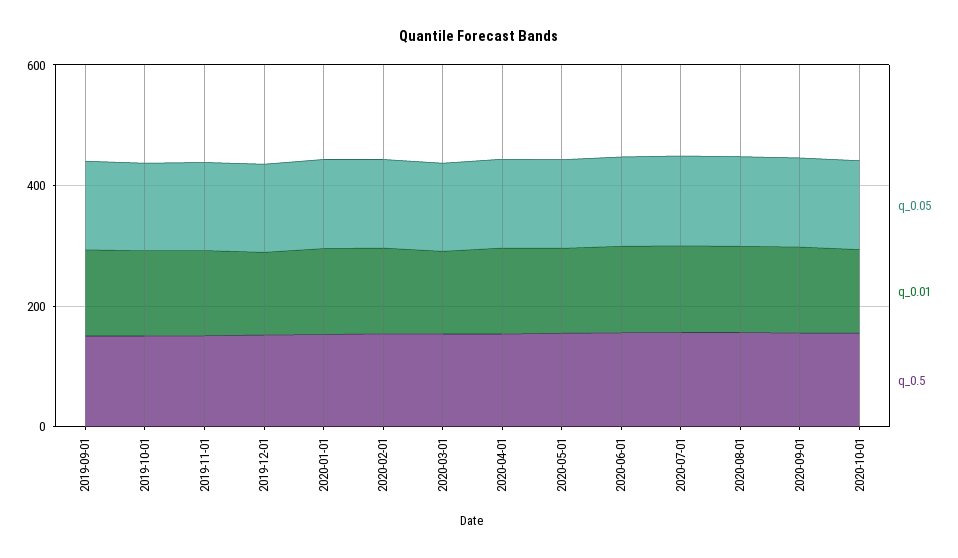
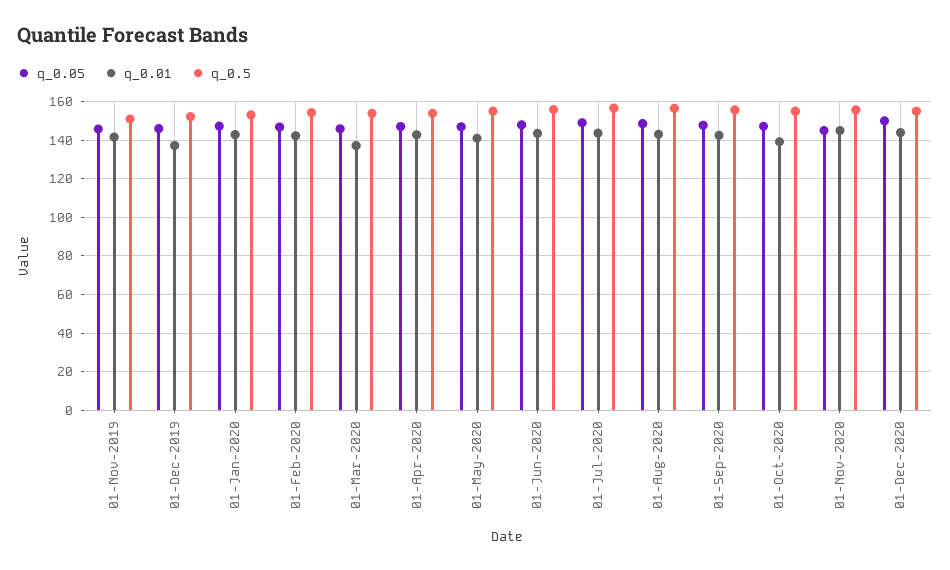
q_0.05, 2019-09-01: 150 -> none
q_0.01, 2019-09-01: 150 -> none
q_0.5, 2019-09-01: 150 -> none
q_0.05, 2019-10-01: 150 -> none
q_0.01, 2019-10-01: 150 -> none
q_0.5, 2019-10-01: 150 -> none
q_0.05, 01-Nov-2020: none -> 145
q_0.01, 01-Nov-2020: none -> 145
q_0.5, 01-Nov-2020: none -> 155
q_0.05, 01-Dec-2020: none -> 150
q_0.01, 01-Dec-2020: none -> 145
q_0.5, 01-Dec-2020: none -> 155

